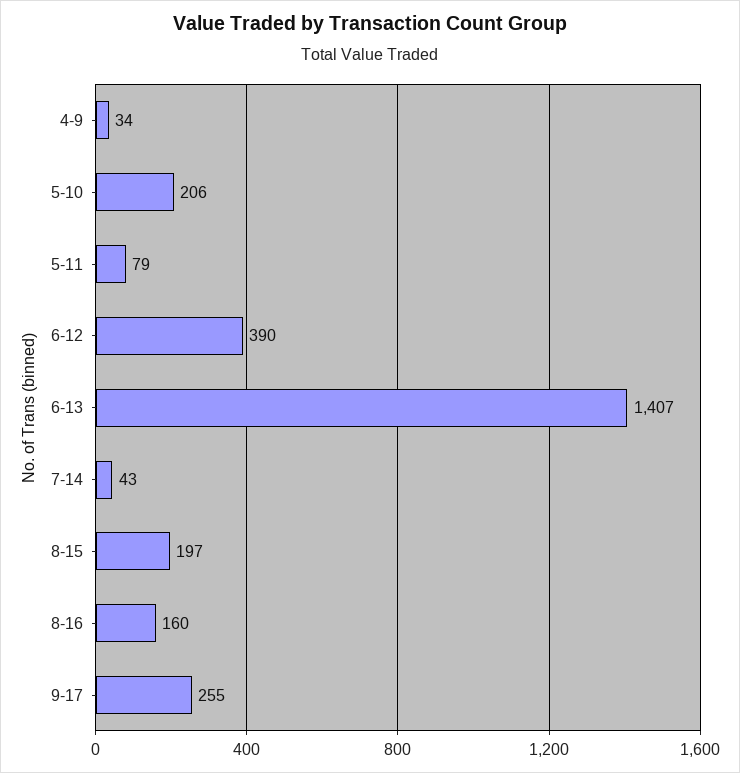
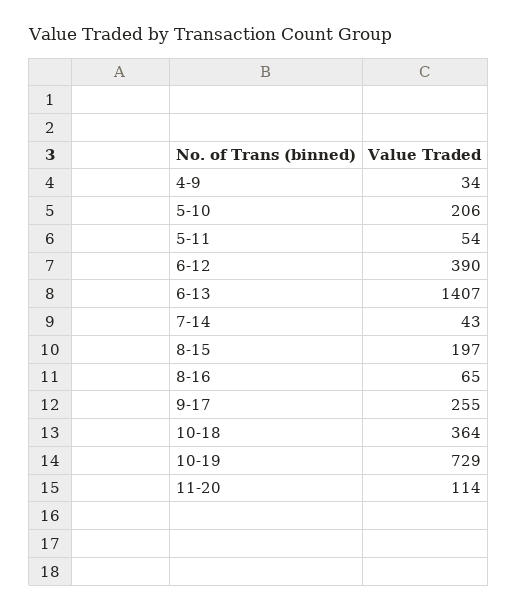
5-11: 79 -> 54
8-16: 160 -> 65
10-18: none -> 364
10-19: none -> 729
11-20: none -> 114

